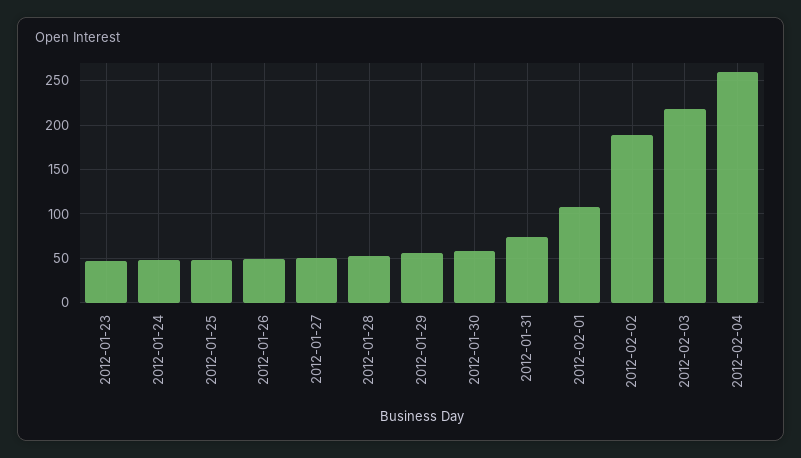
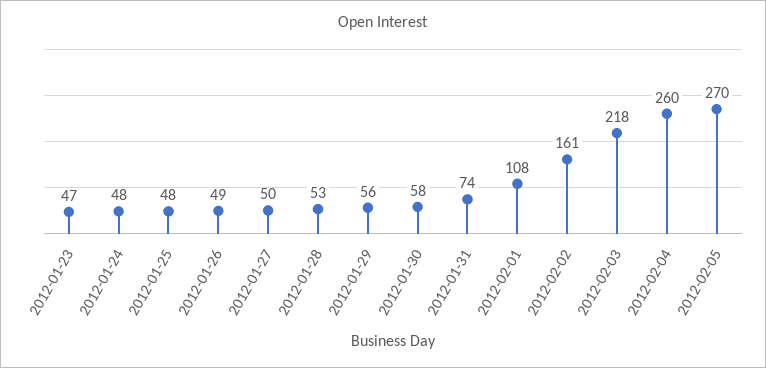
2012-02-02: 190 -> 161
2012-02-05: none -> 270

